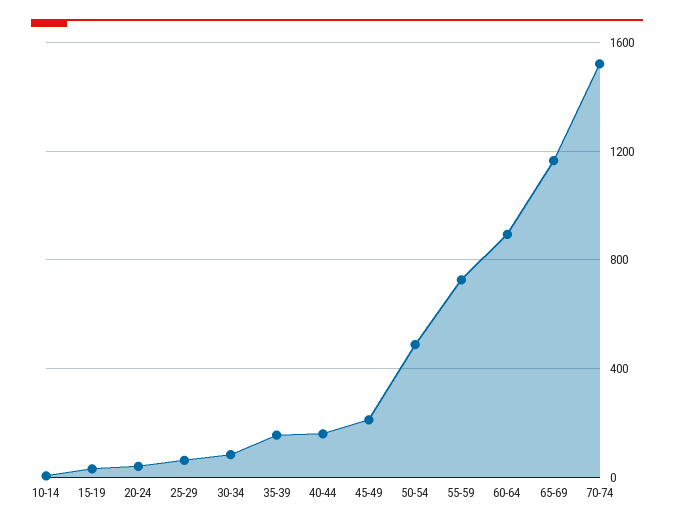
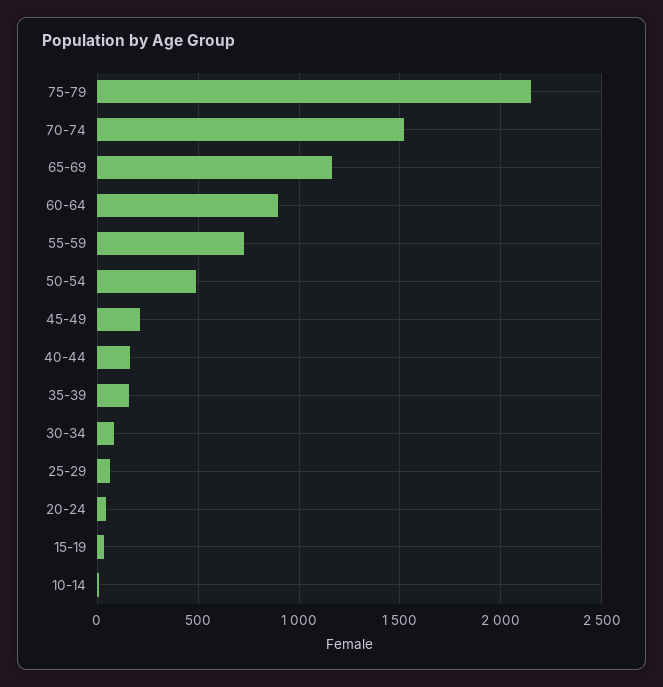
75-79: none -> 2150

